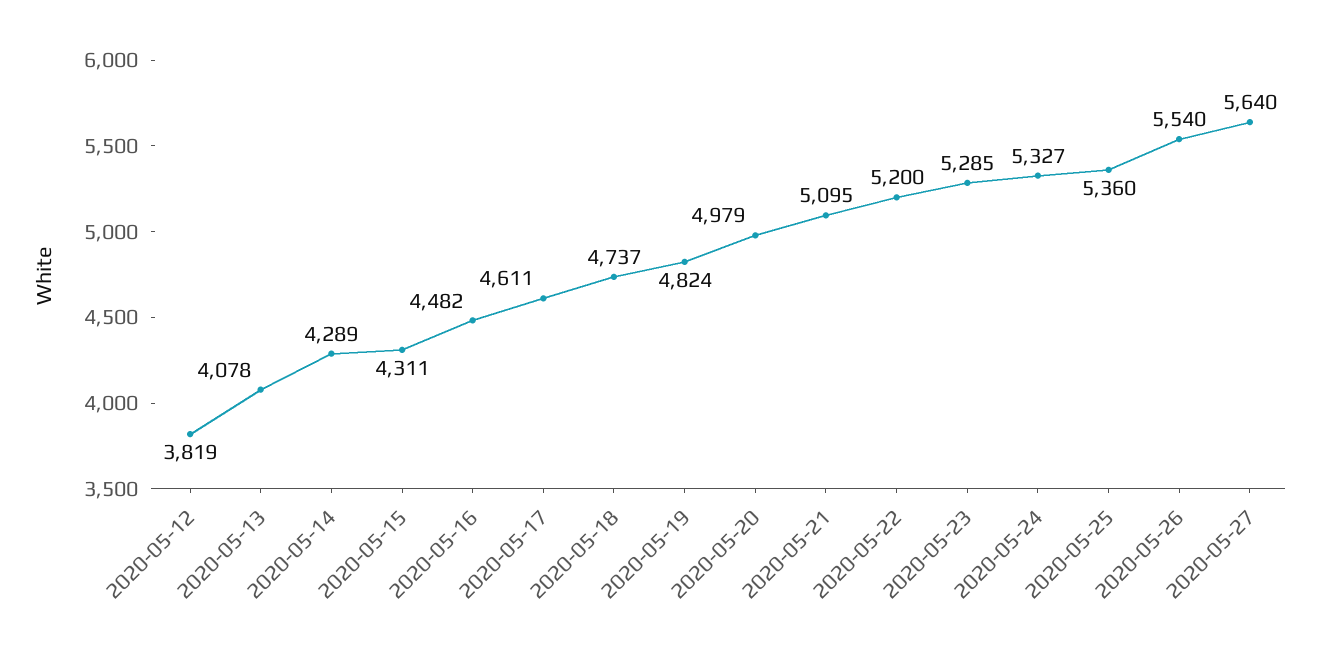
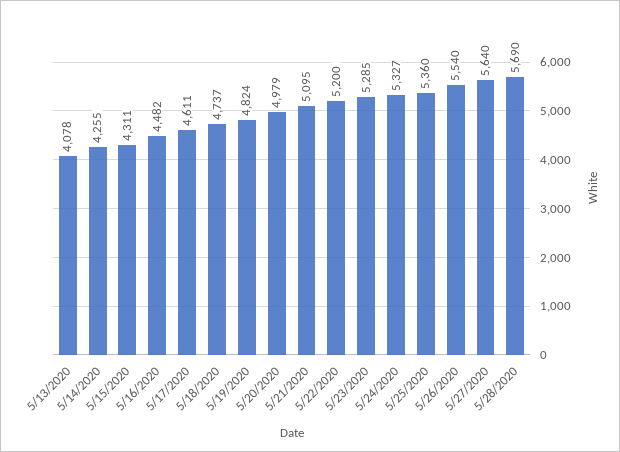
2020-05-12: 3819 -> none
2020-05-14: 4289 -> 4255
5/28/2020: none -> 5690

